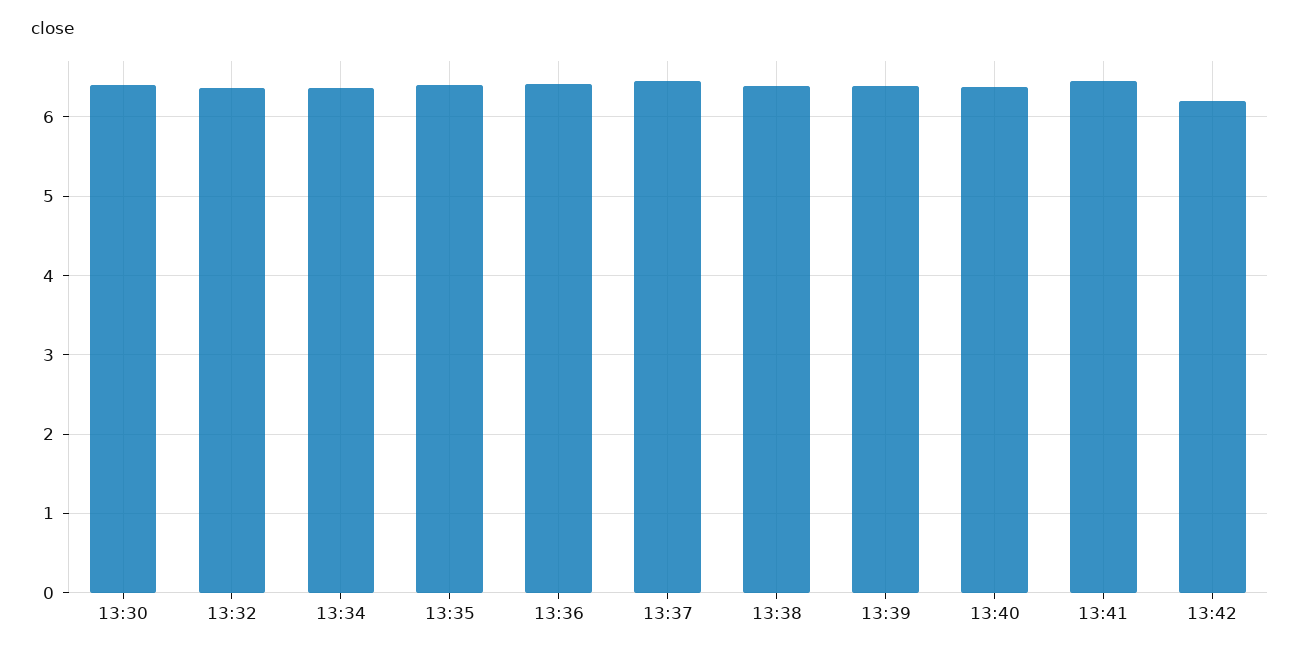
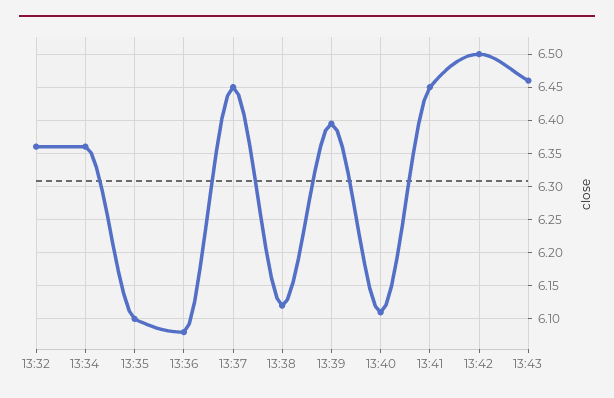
13:30: 6.4 -> none
13:35: 6.4 -> 6.1
13:36: 6.4 -> 6.08
13:38: 6.4 -> 6.12
13:40: 6.4 -> 6.11
13:42: 6.2 -> 6.5
13:43: none -> 6.46

